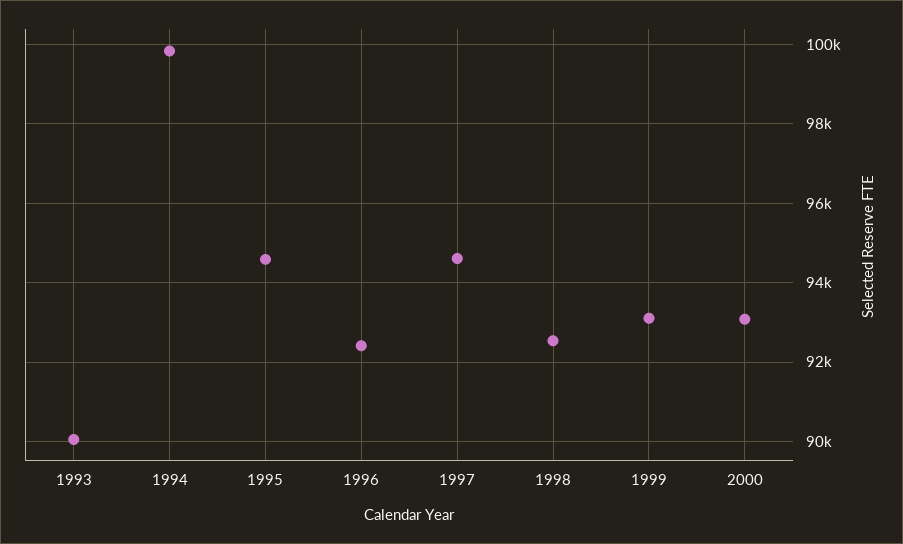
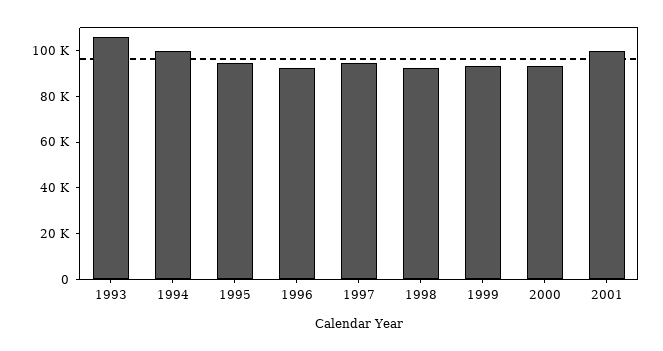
1993: 90000 -> 105000
2001: none -> 100000

